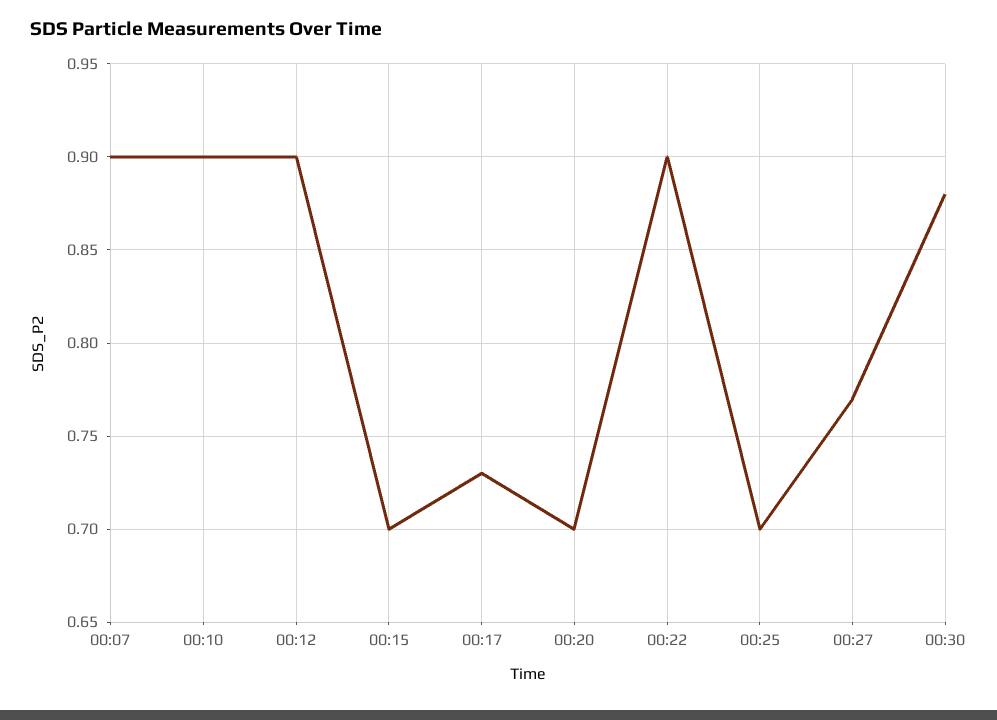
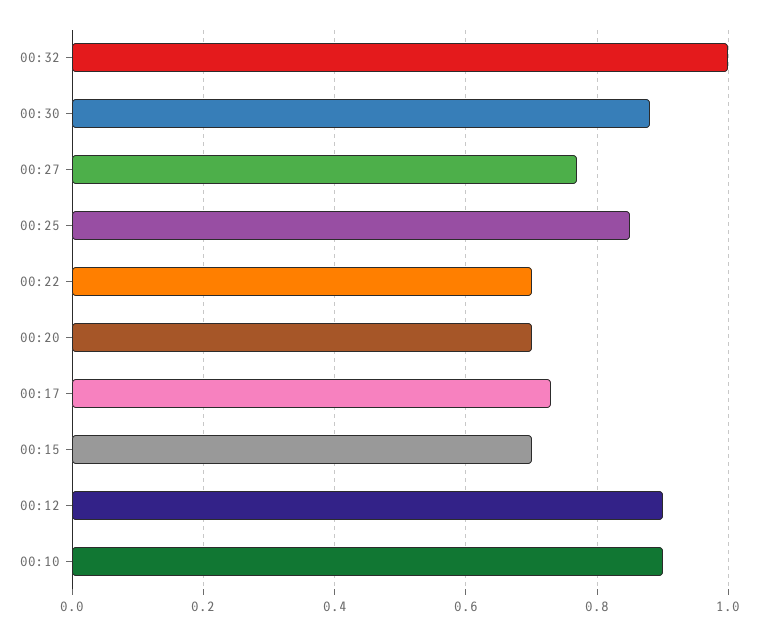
00:07: 0.9 -> none
00:22: 0.9 -> 0.7
00:25: 0.7 -> 0.85
00:32: none -> 1

